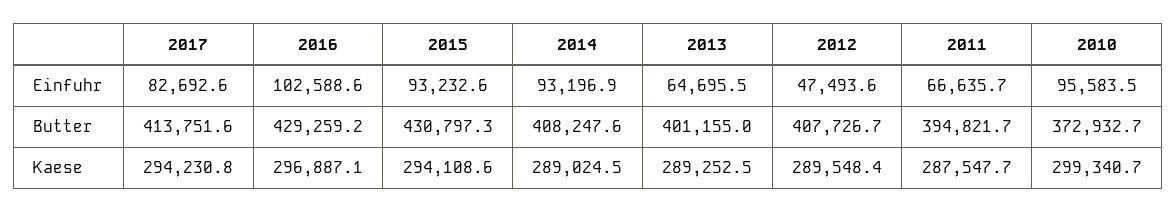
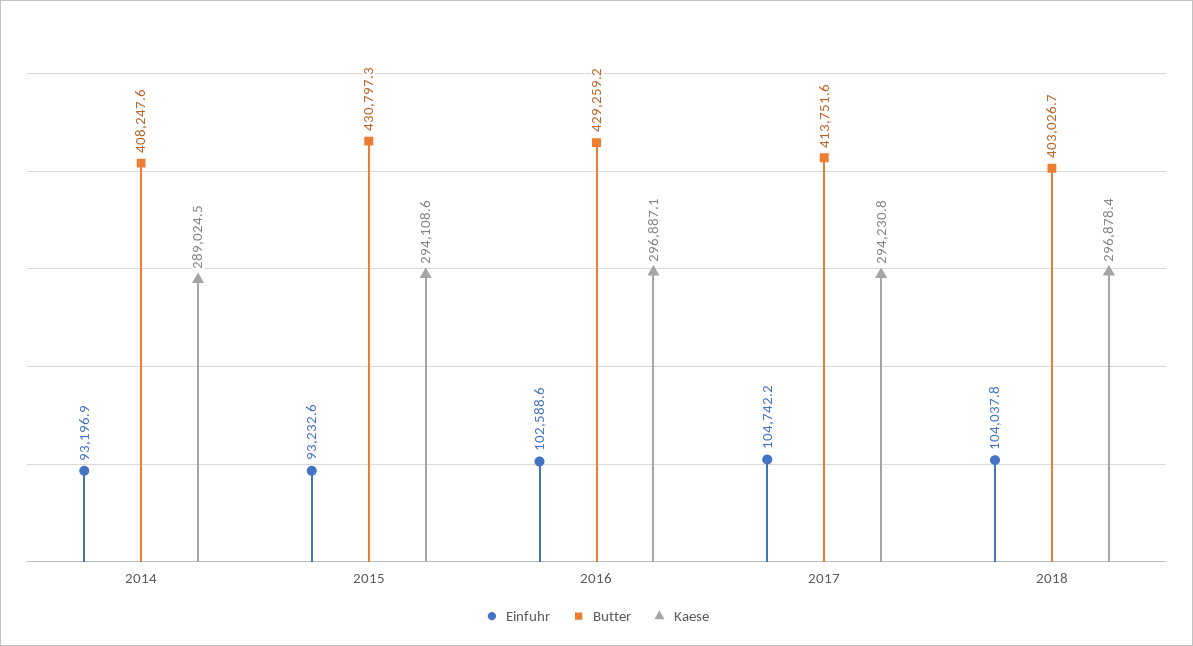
Einfuhr, 2017: 82692.6 -> 104742.2
Einfuhr, 2013: 64695.5 -> none
Einfuhr, 2012: 47493.6 -> none
Einfuhr, 2011: 66635.7 -> none
Einfuhr, 2010: 95583.5 -> none
Butter, 2013: 401155 -> none
Butter, 2012: 407726.7 -> none
Butter, 2011: 394821.7 -> none
Butter, 2010: 372932.7 -> none
Kaese, 2013: 289252.5 -> none
Kaese, 2012: 289548.4 -> none
Kaese, 2011: 287547.7 -> none
Kaese, 2010: 299340.7 -> none
Einfuhr, 2018: none -> 104037.8
Butter, 2018: none -> 403026.7
Kaese, 2018: none -> 296878.4

